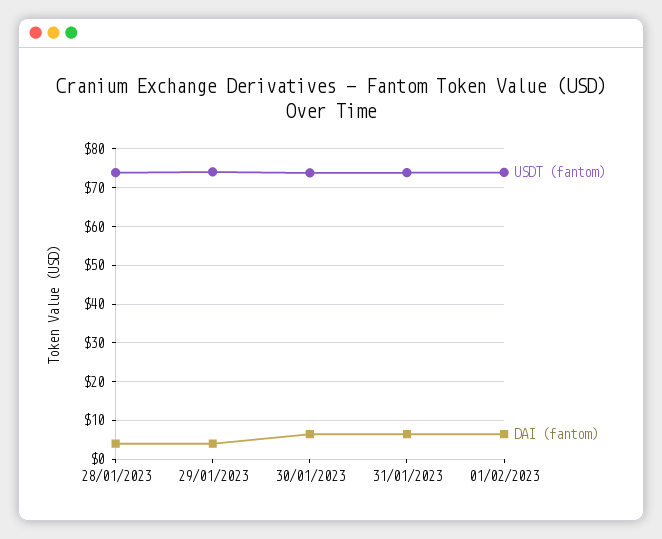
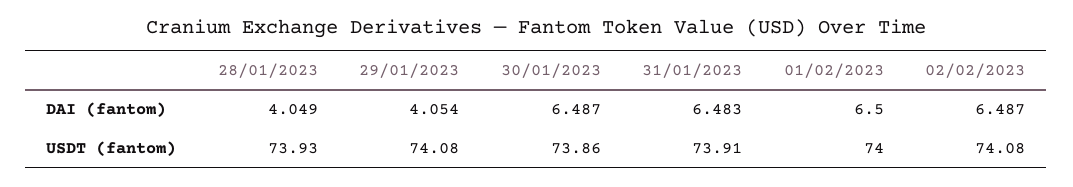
DAI (fantom), 02/02/2023: none -> 6.487
USDT (fantom), 02/02/2023: none -> 74.08

